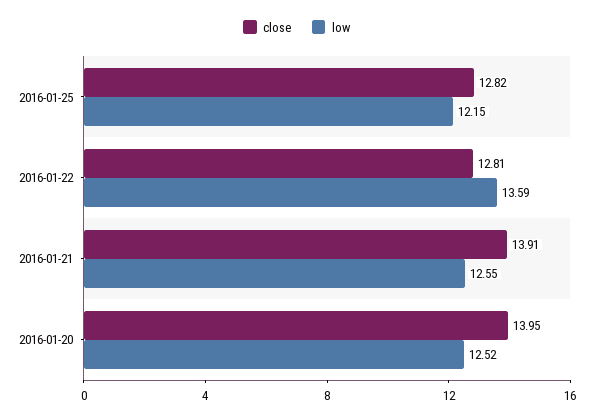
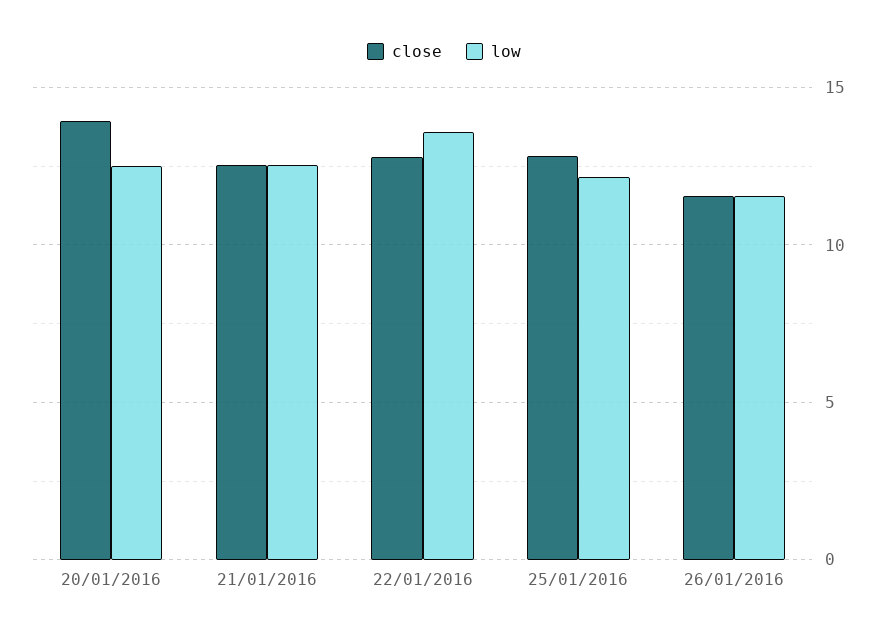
close, 2016-01-21: 13.91 -> 12.5
close, 26/01/2016: none -> 11.5
low, 26/01/2016: none -> 11.5

